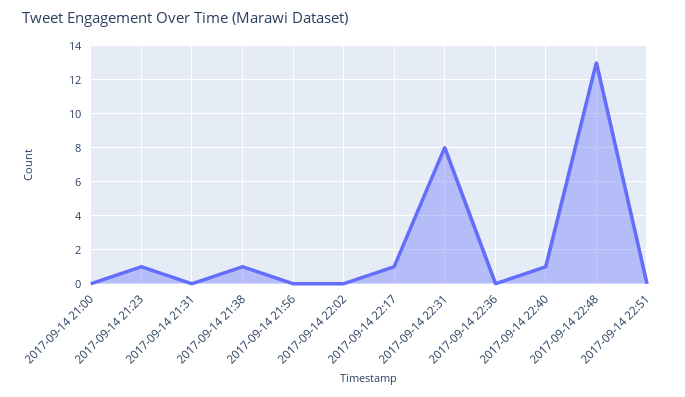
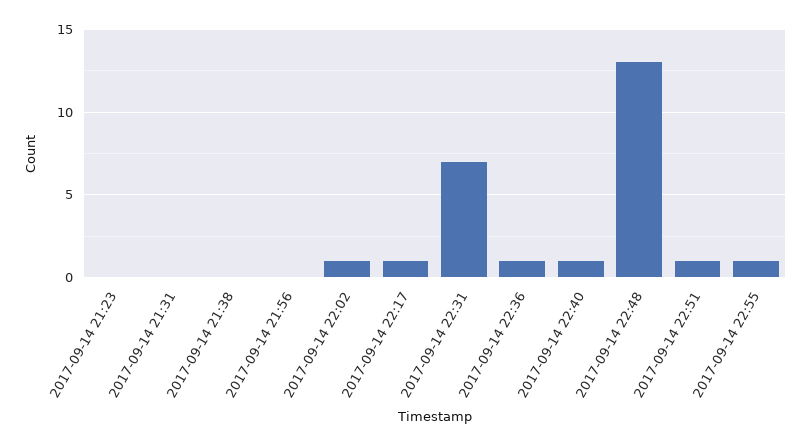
2017-09-14 21:00: 0 -> none
2017-09-14 21:23: 1 -> 0
2017-09-14 21:38: 1 -> 0
2017-09-14 22:02: 0 -> 1
2017-09-14 22:31: 8 -> 7
2017-09-14 22:36: 0 -> 1
2017-09-14 22:51: 0 -> 1
2017-09-14 22:55: none -> 1

